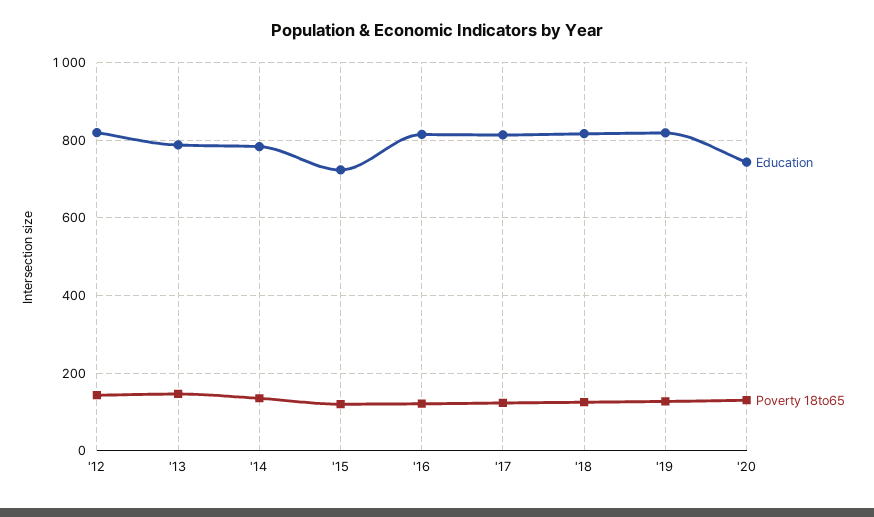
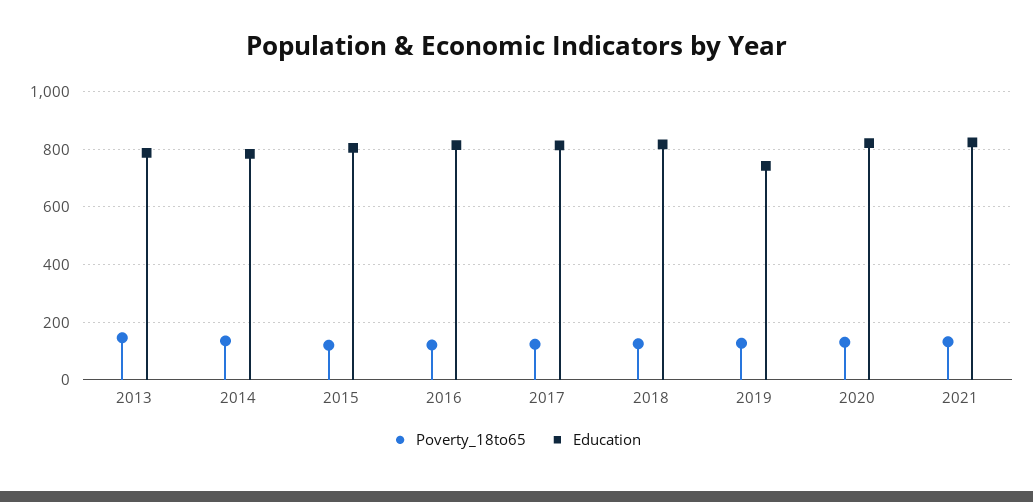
Education, '12: 820 -> none
Poverty 18to65, '12: 140 -> none
Education, '15: 720 -> 800
Education, '19: 820 -> 750
Education, '20: 740 -> 825
Poverty 18to65, 2021: none -> 125
Education, 2021: none -> 825

